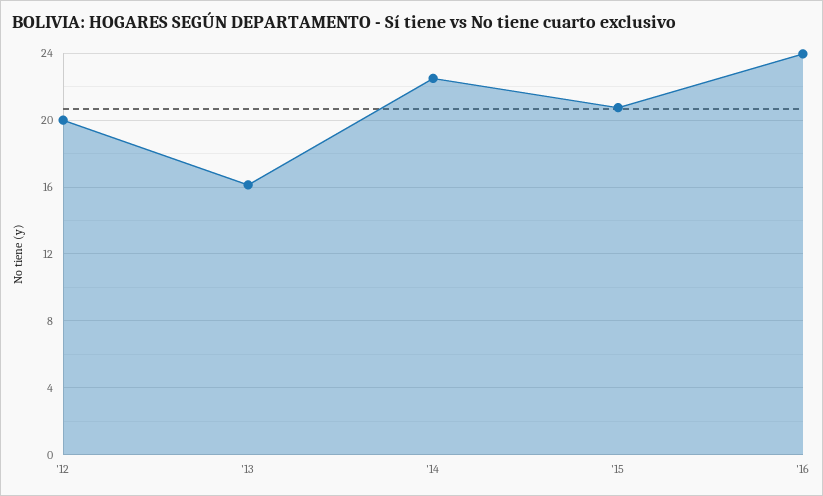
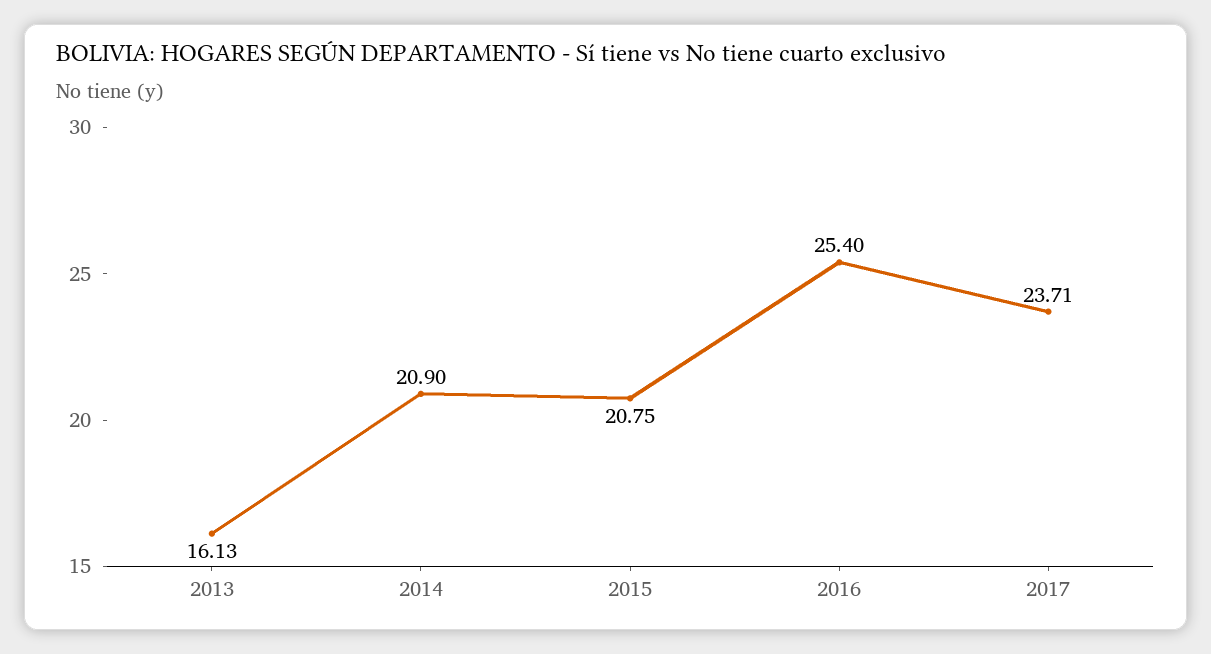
'12: 20 -> none
'14: 22.5 -> 20.9
'16: 24 -> 25.4
2017: none -> 23.71

